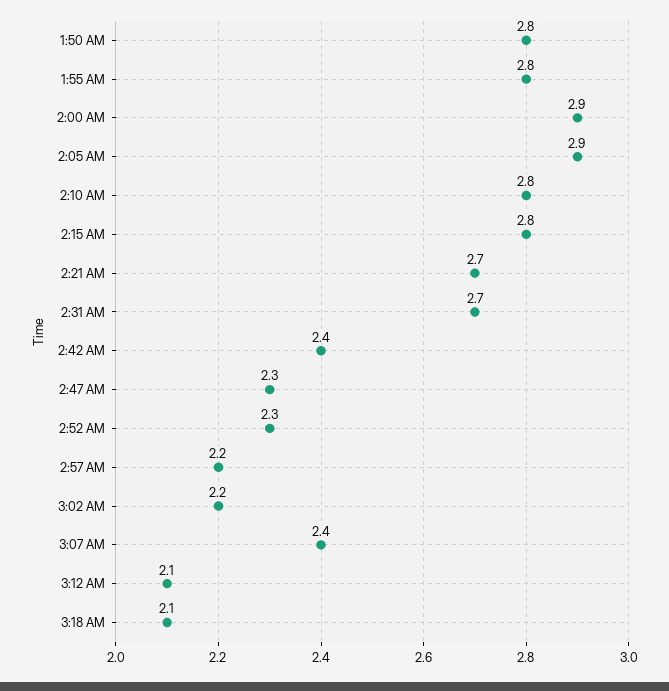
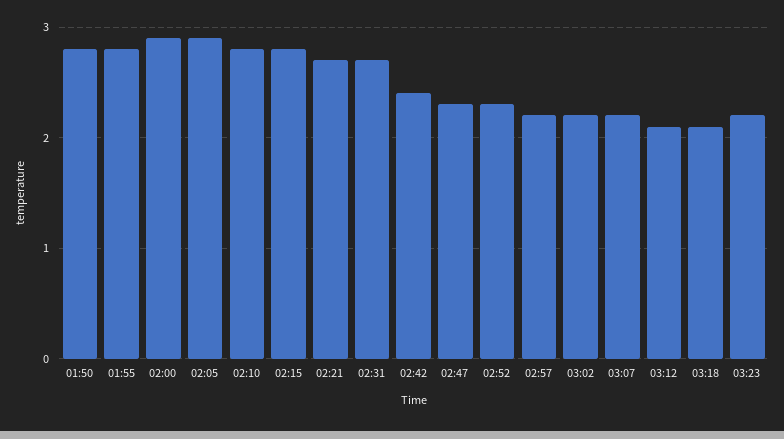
3:07 AM: 2.4 -> 2.2
03:23: none -> 2.2

